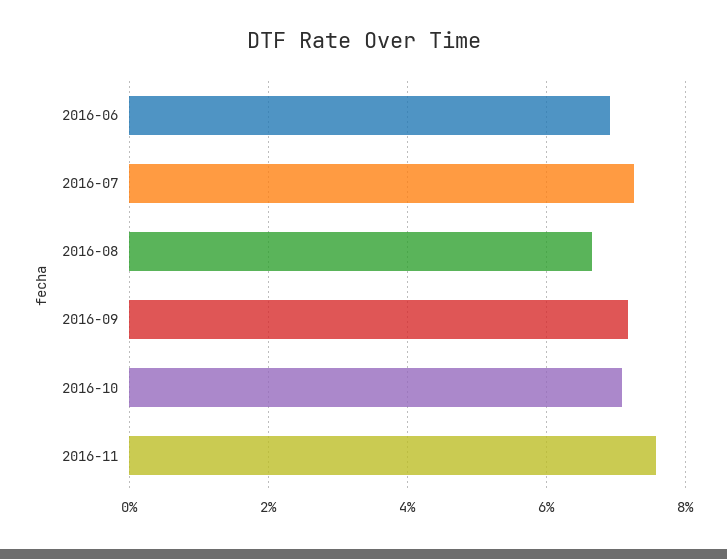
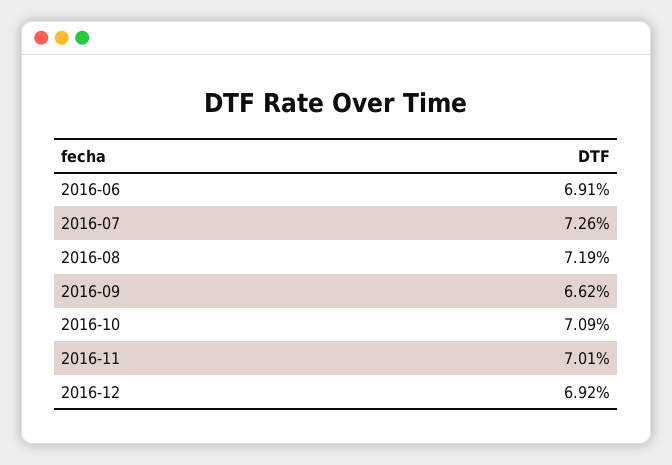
2016-08: 6.6 -> 7.19
2016-09: 7.2 -> 6.62
2016-11: 7.6 -> 7.01
2016-12: none -> 6.92

